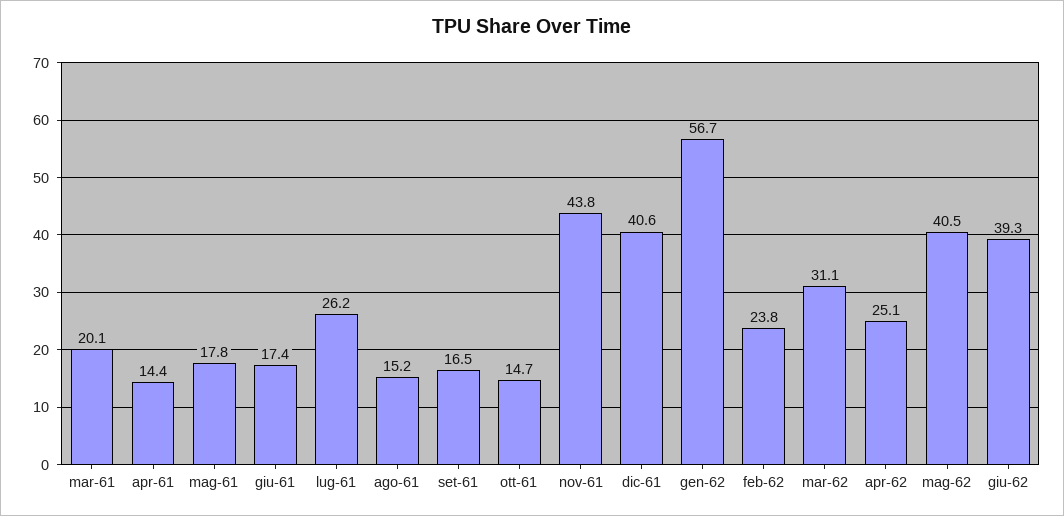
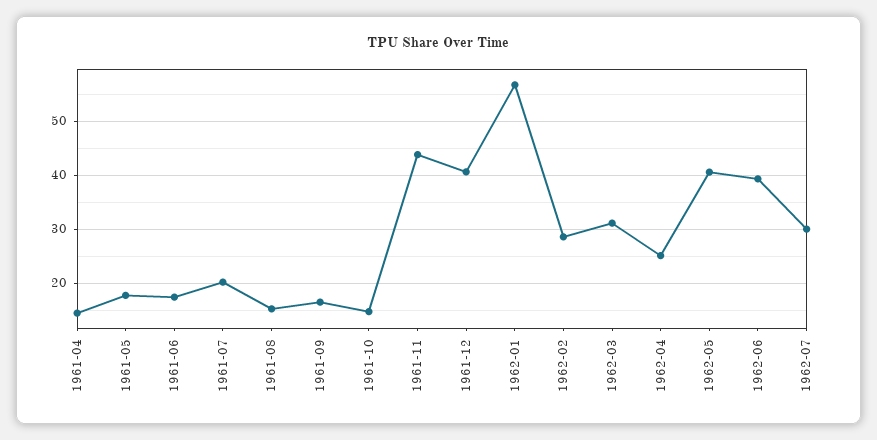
mar-61: 20.1 -> none
lug-61: 26.2 -> 20
feb-62: 23.8 -> 28
1962-07: none -> 30

